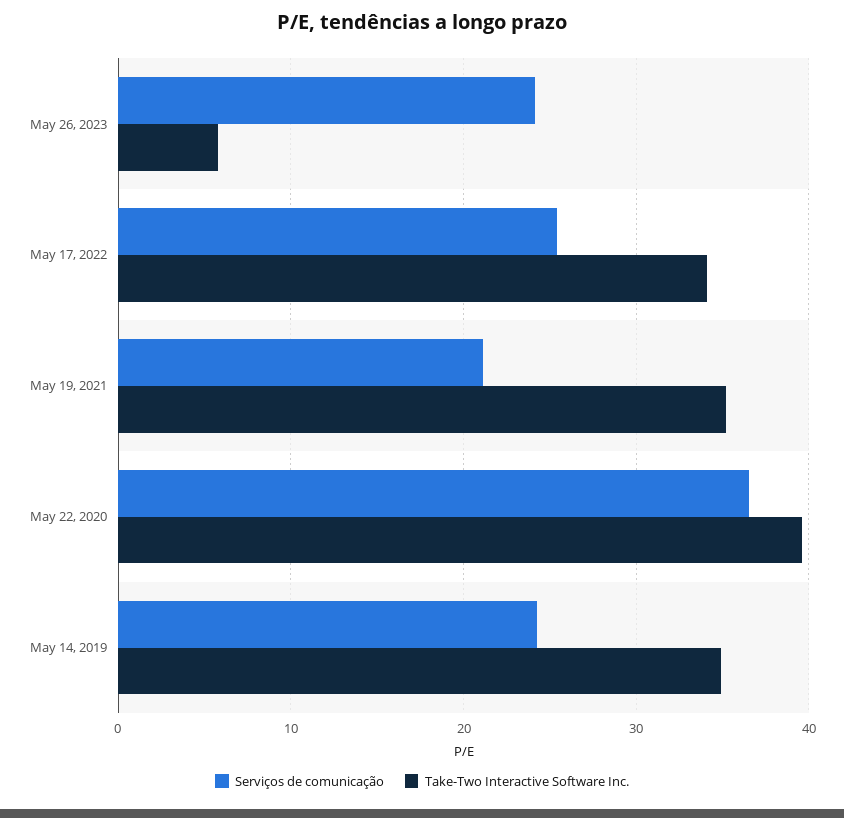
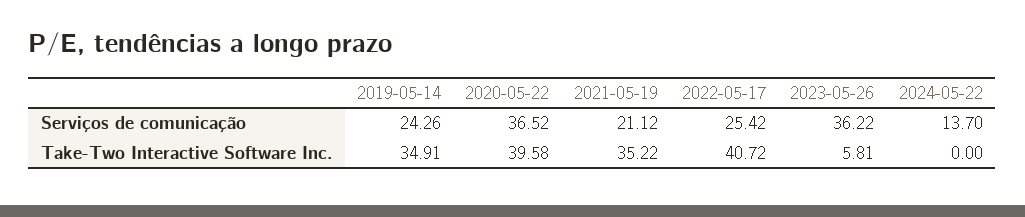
Serviços de comunicação, May 26, 2023: 24 -> 36.22
Take-Two Interactive Software Inc., May 17, 2022: 34 -> 40.72
Serviços de comunicação, 2024-05-22: none -> 13.7
Take-Two Interactive Software Inc., 2024-05-22: none -> 0

